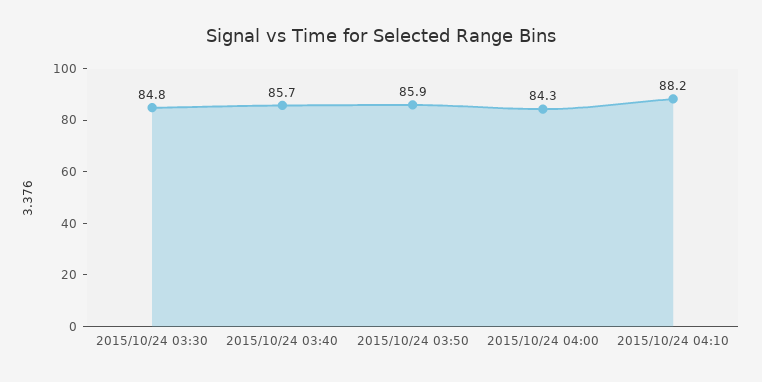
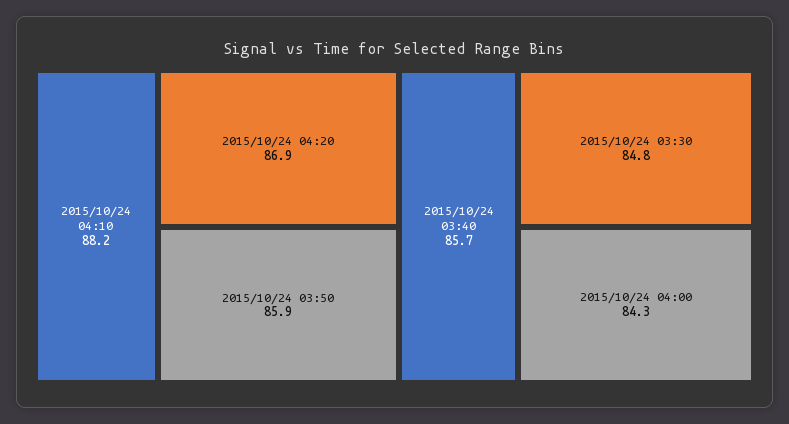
2015/10/24 04:20: none -> 86.9

